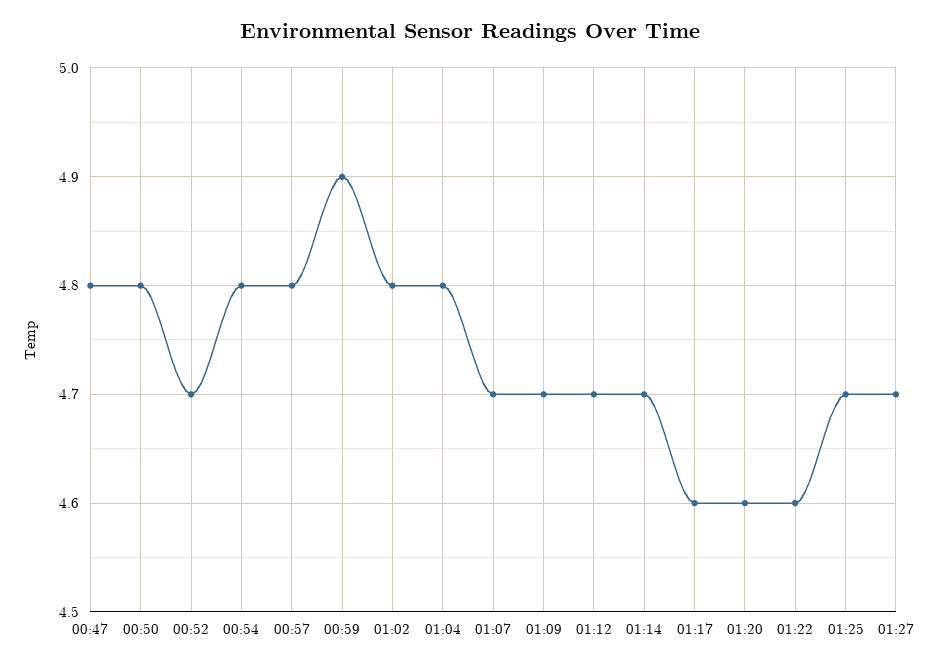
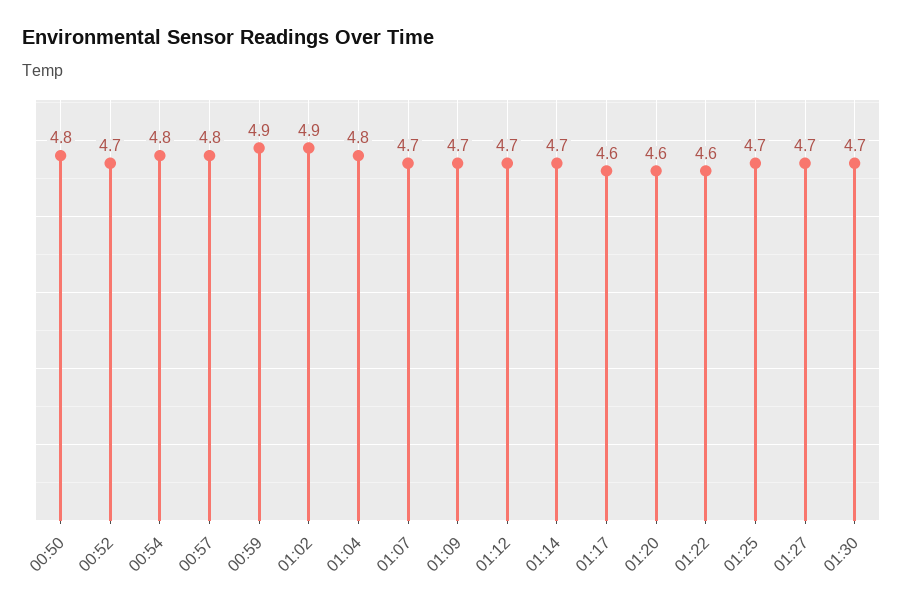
00:47: 4.8 -> none
01:02: 4.8 -> 4.9
01:30: none -> 4.7

